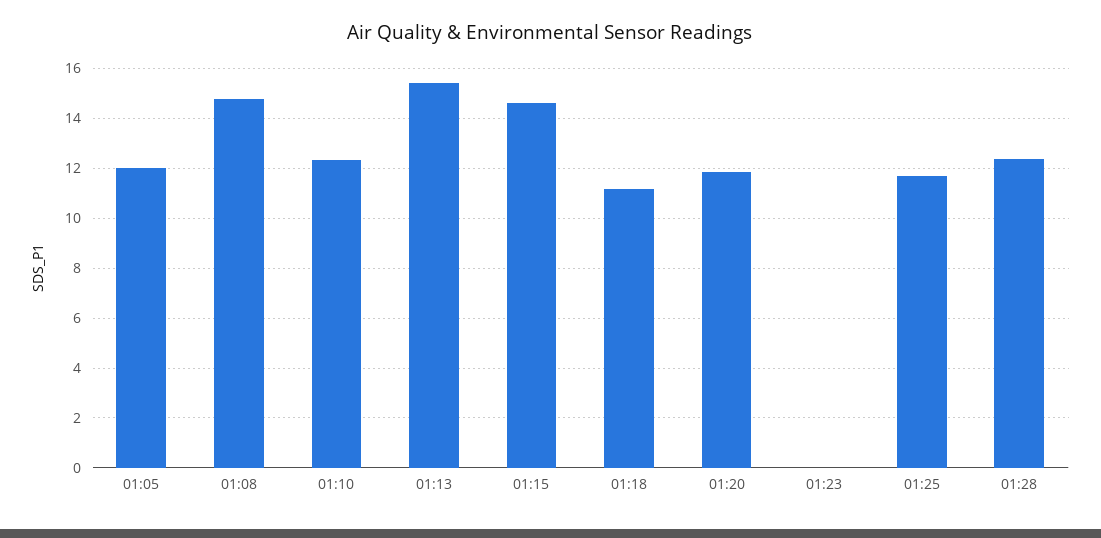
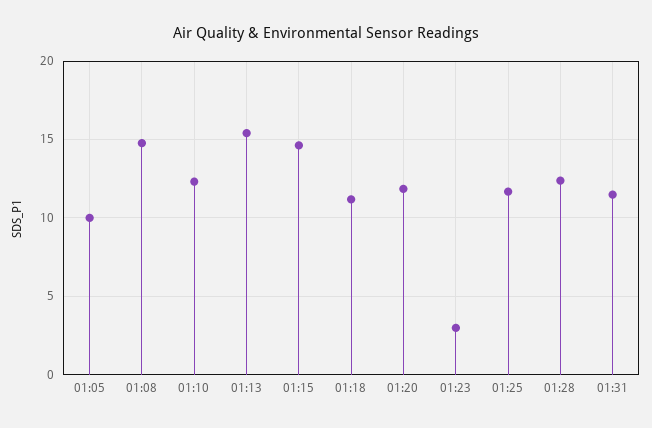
01:05: 12 -> 10
01:23: 0 -> 3
01:31: none -> 11.5

